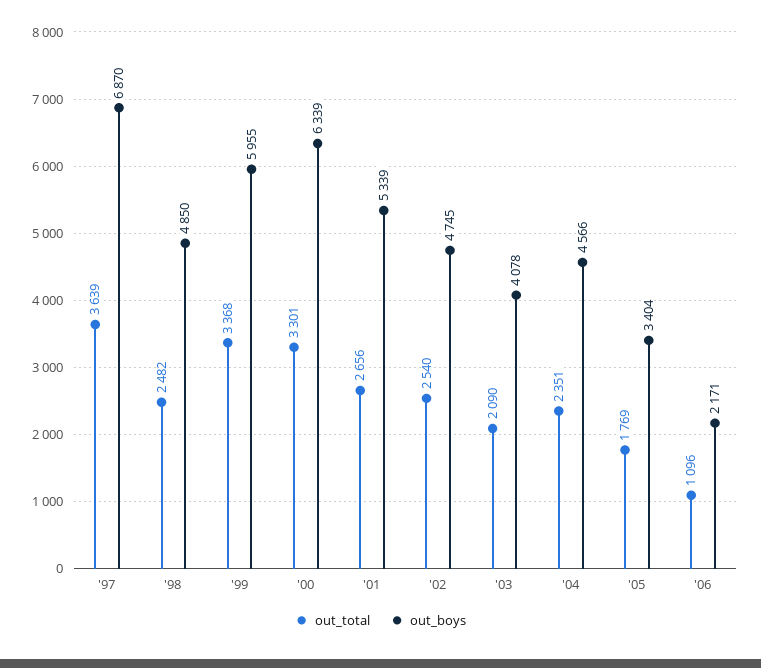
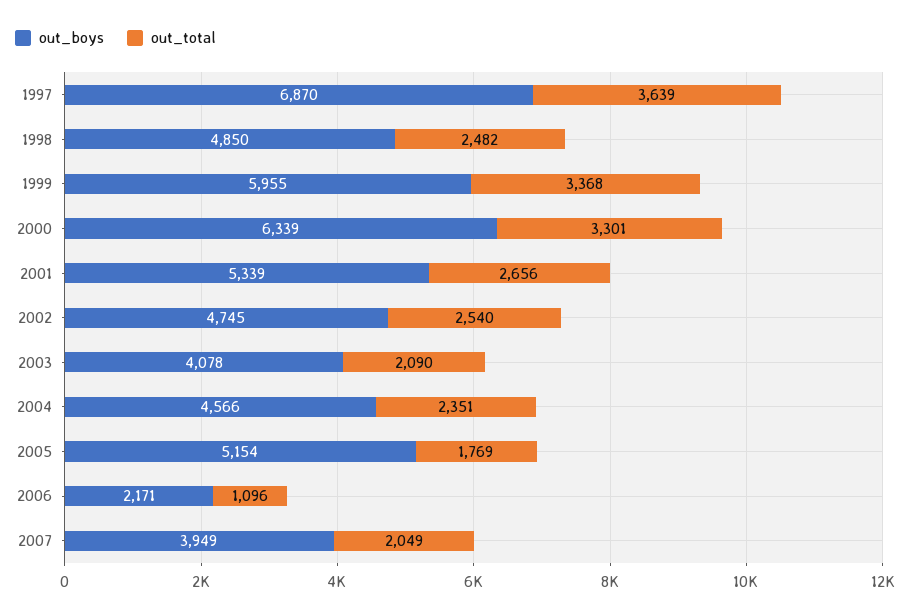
out_boys, '05: 3404 -> 5154
out_boys, 2007: none -> 3949
out_total, 2007: none -> 2049

